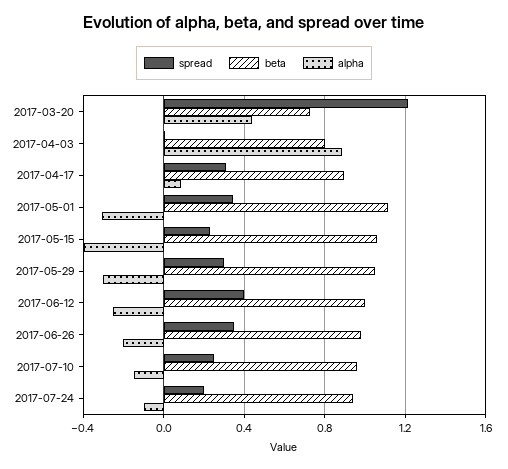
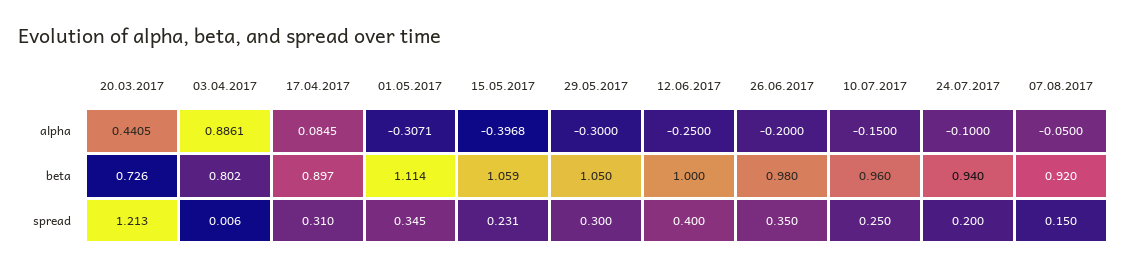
alpha, 07.08.2017: none -> -0.05
beta, 07.08.2017: none -> 0.92
spread, 07.08.2017: none -> 0.15

